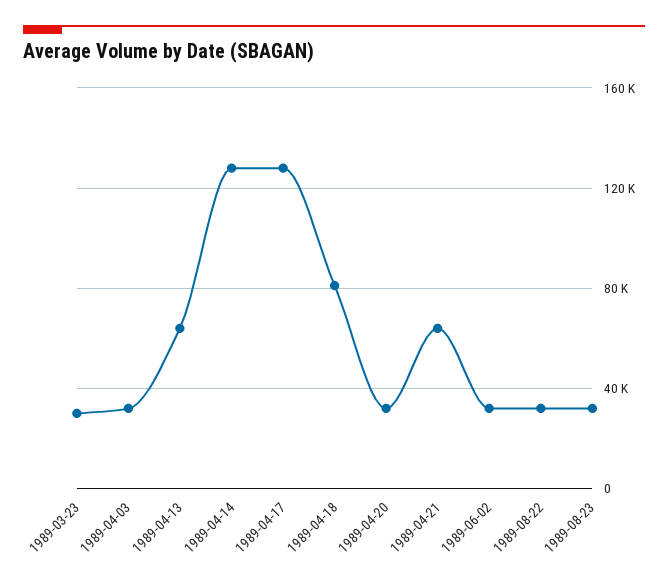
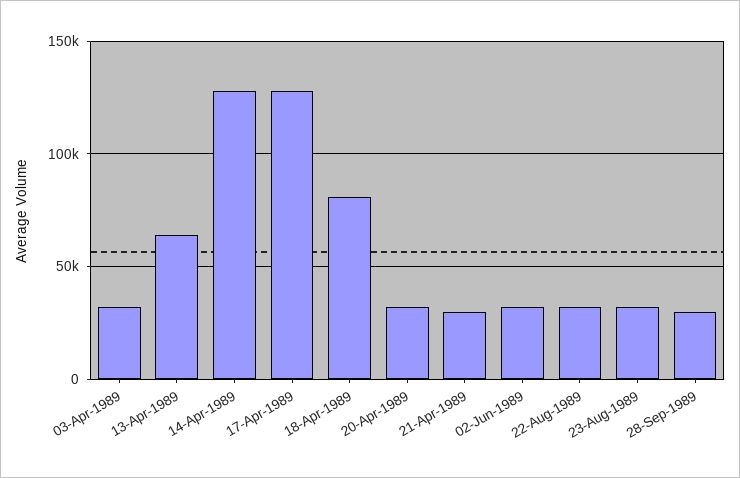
1989-03-23: 30000 -> none
1989-04-21: 65000 -> 30000
28-Sep-1989: none -> 30000

